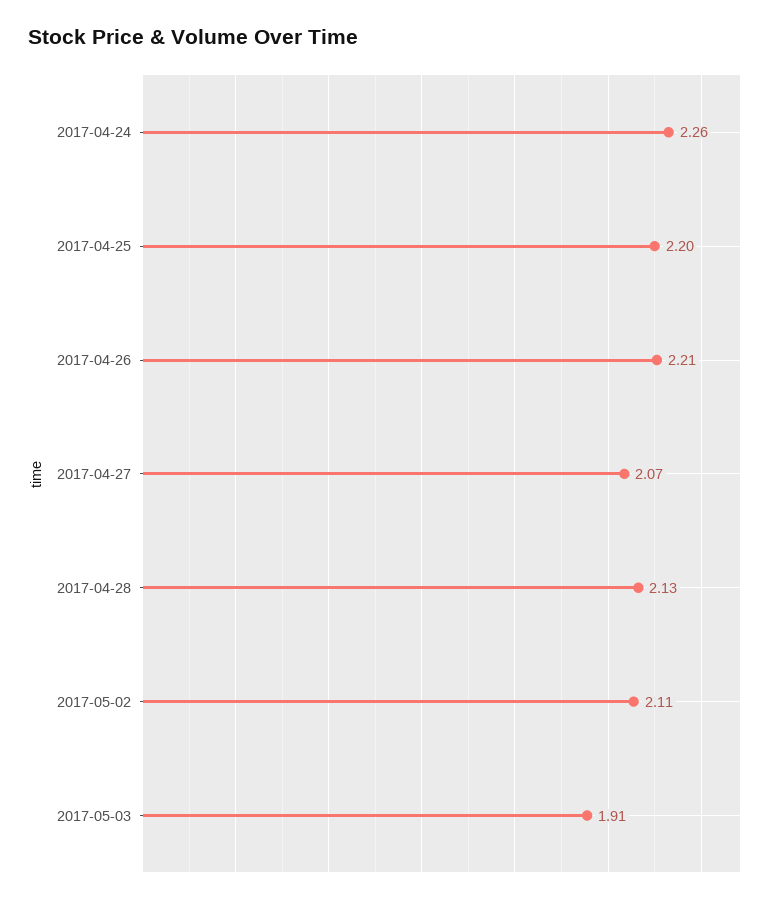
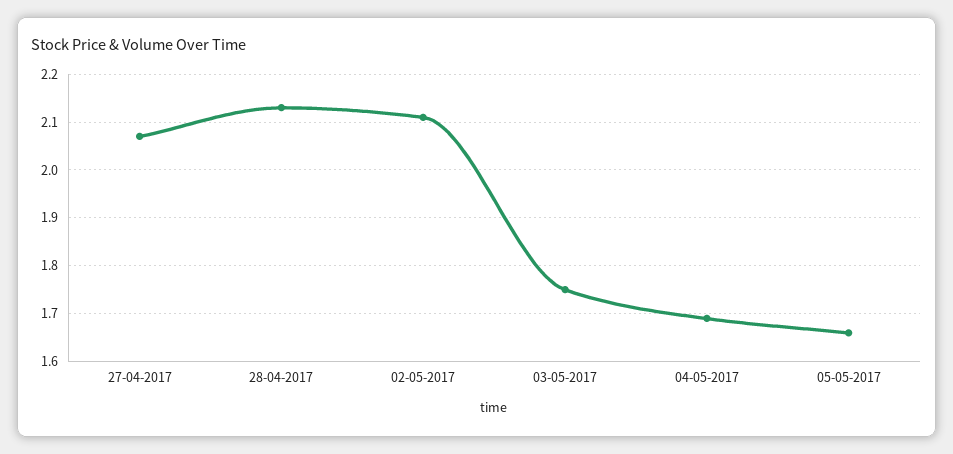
2017-04-24: 2.26 -> none
2017-04-25: 2.2 -> none
2017-04-26: 2.21 -> none
2017-05-03: 1.91 -> 1.75
04-05-2017: none -> 1.7
05-05-2017: none -> 1.65

